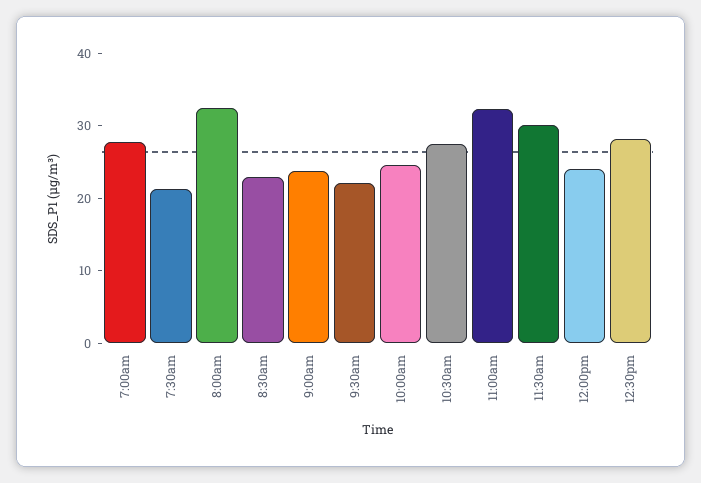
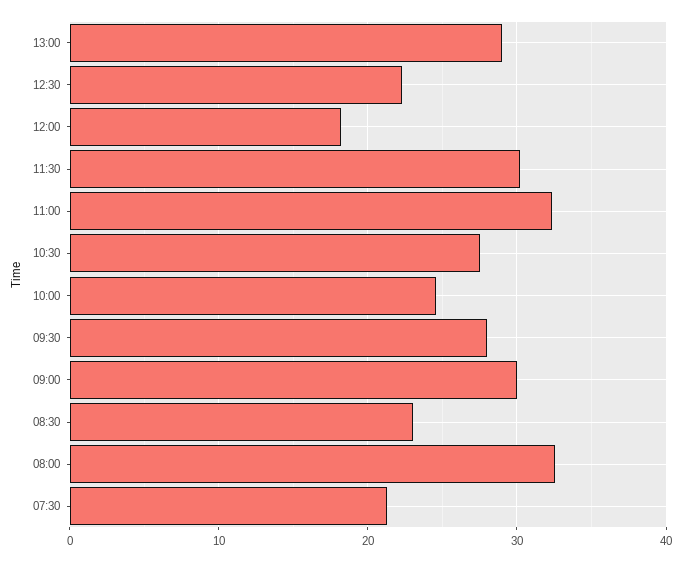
7:00am: 28 -> none
9:00am: 24 -> 30
9:30am: 22 -> 28
12:00pm: 24 -> 18
12:30pm: 28 -> 22
13:00: none -> 29

